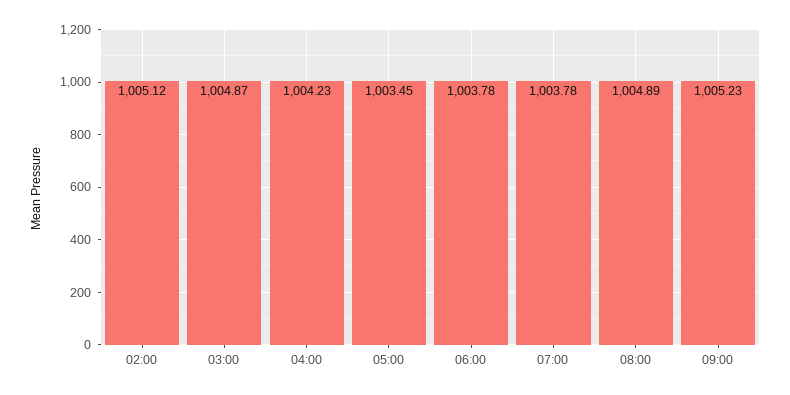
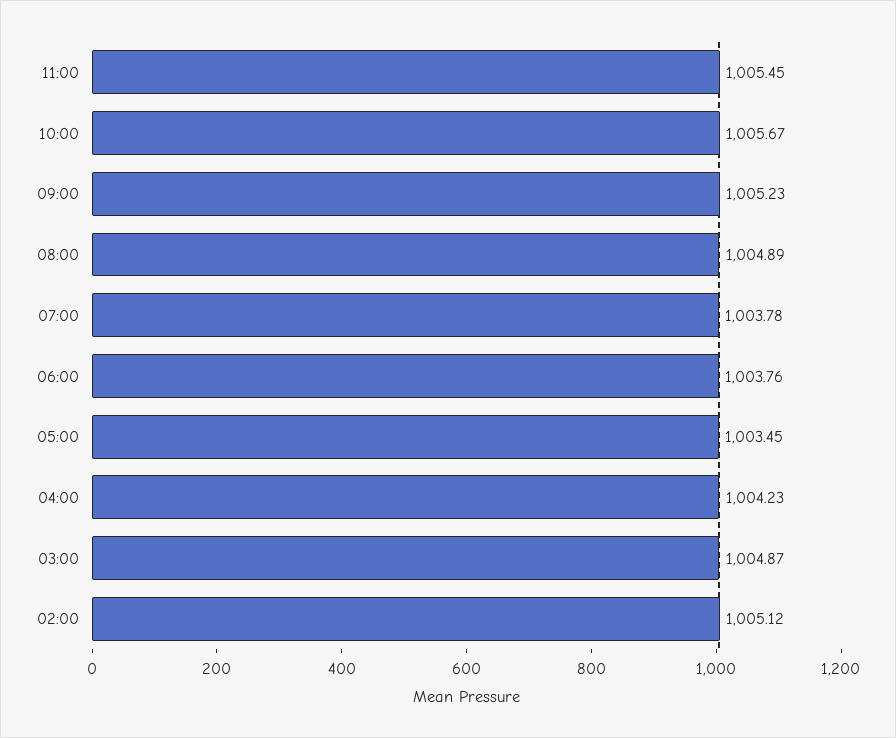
06:00: 1003.78 -> 1003.76
11:00: none -> 1005.45
10:00: none -> 1005.67

